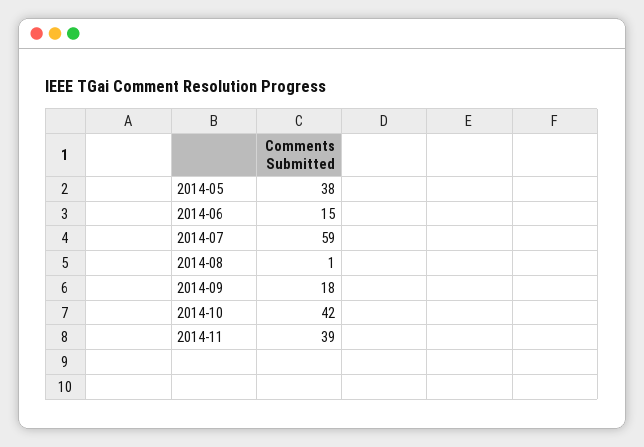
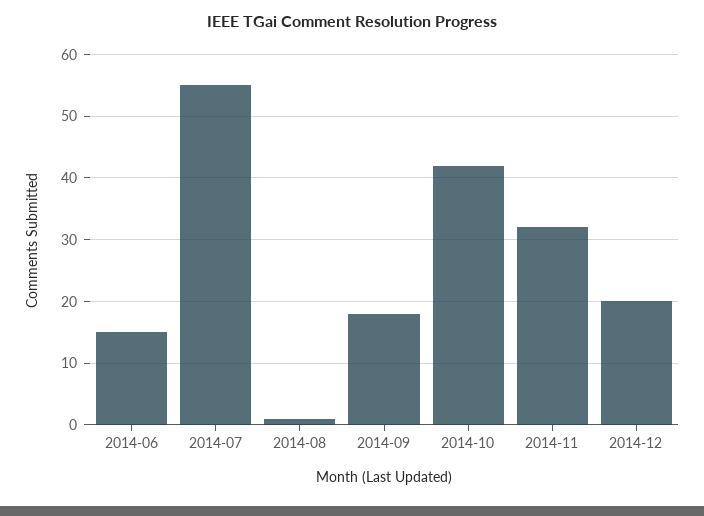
2014-05: 38 -> none
2014-07: 59 -> 55
2014-11: 39 -> 32
2014-12: none -> 20

